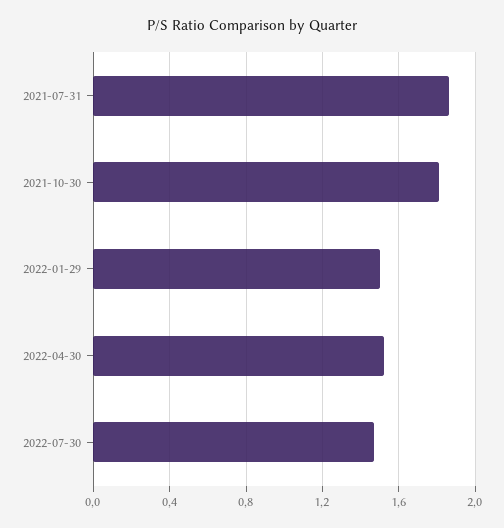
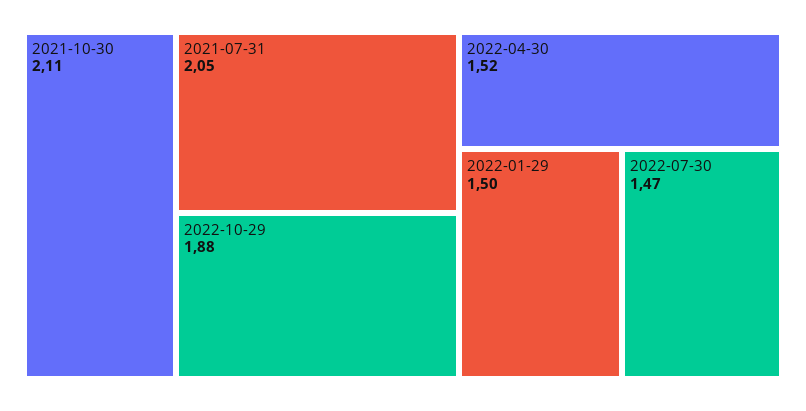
2021-07-31: 1.85 -> 2.05
2021-10-30: 1.8 -> 2.11
2022-10-29: none -> 1.88

